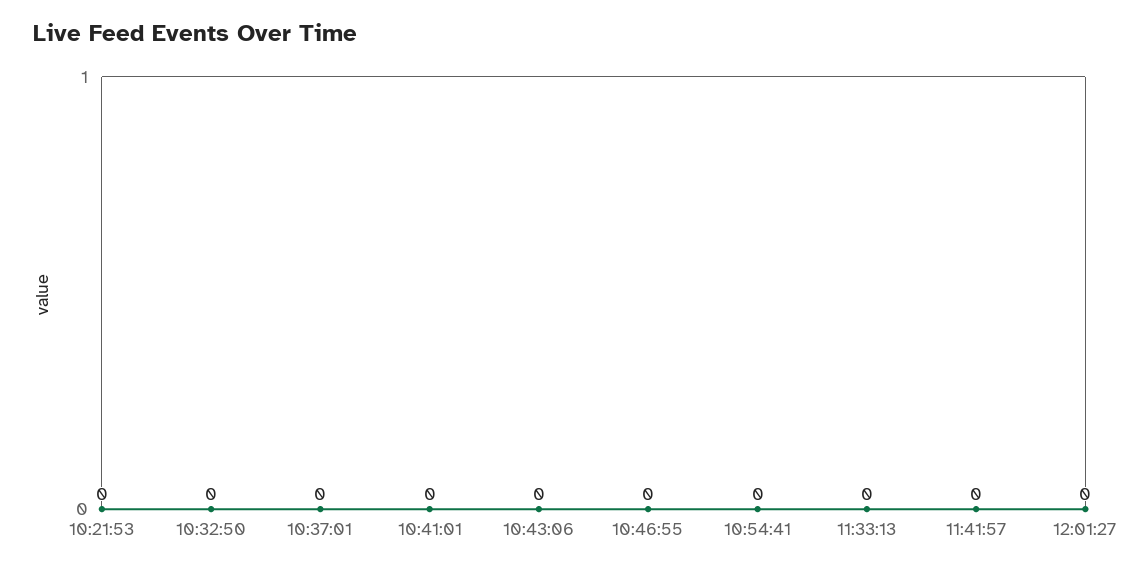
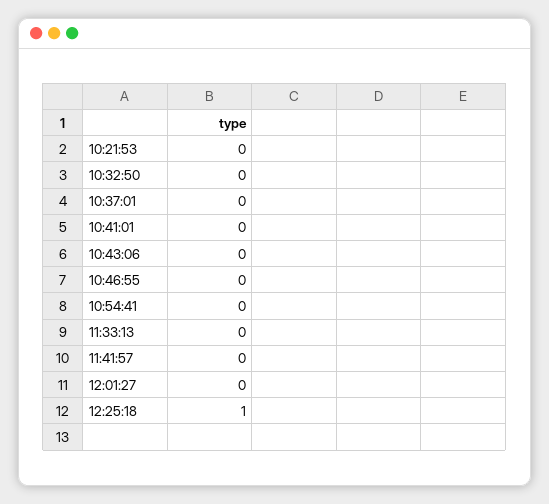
12:25:18: none -> 1

